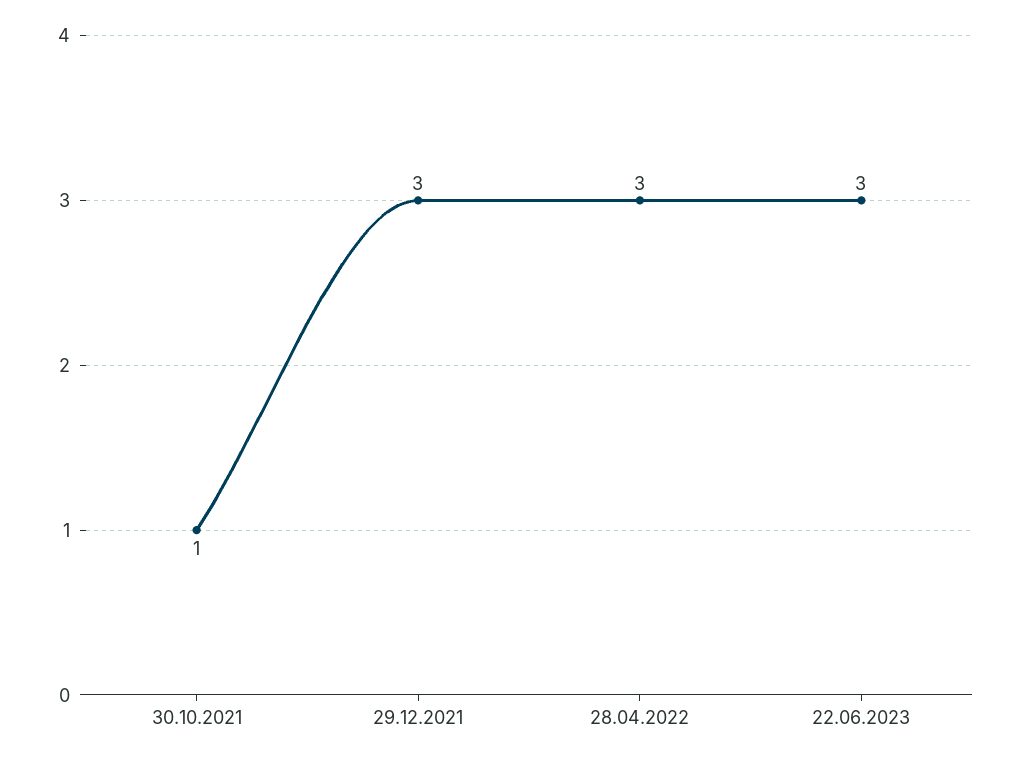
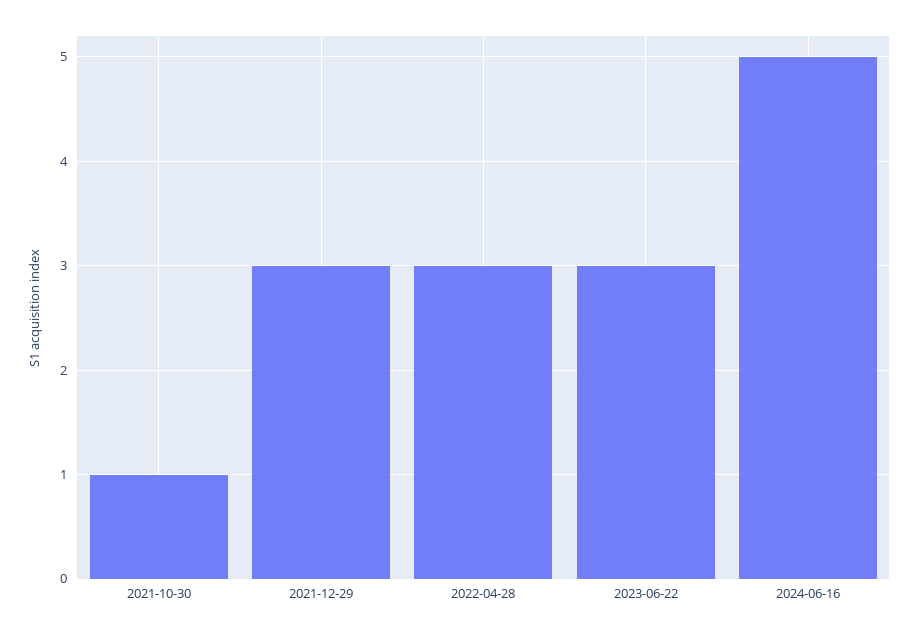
2024-06-16: none -> 5

